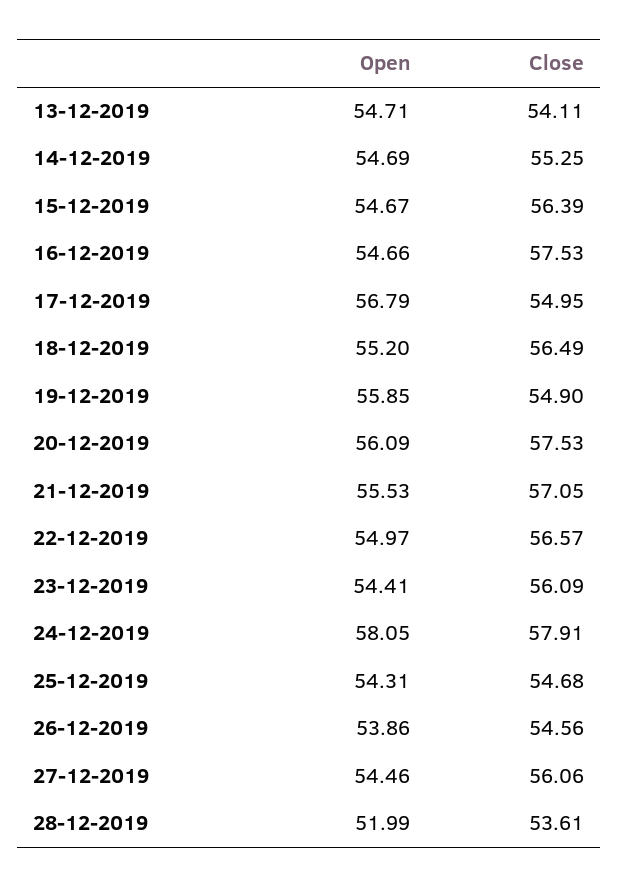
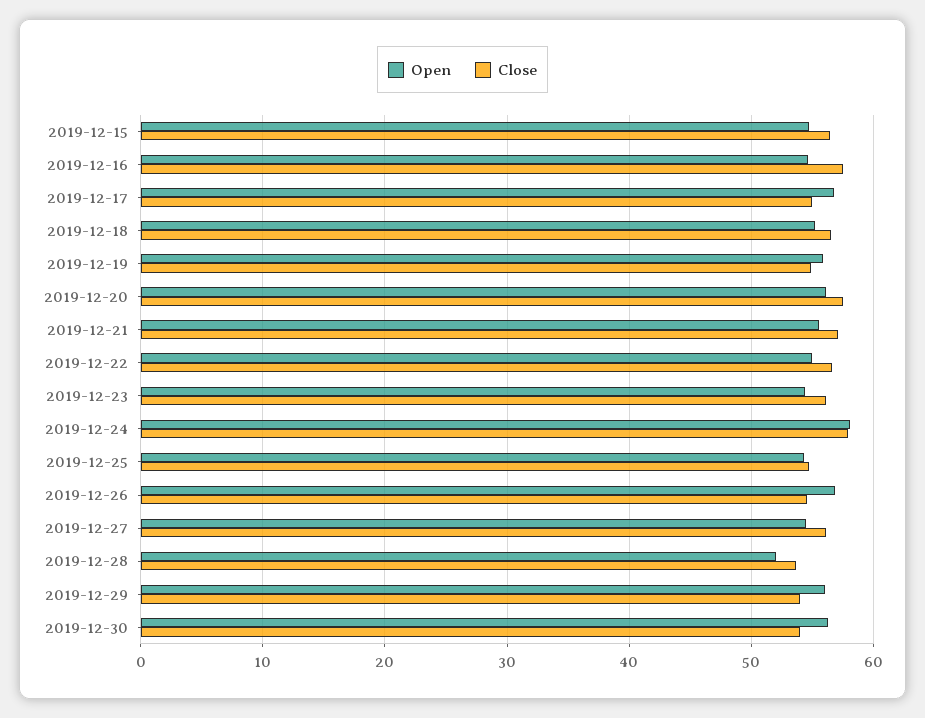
Open, 13-12-2019: 54.71 -> none
Close, 13-12-2019: 54.11 -> none
Open, 14-12-2019: 54.69 -> none
Close, 14-12-2019: 55.25 -> none
Open, 26-12-2019: 53.86 -> 57
Open, 2019-12-29: none -> 56
Close, 2019-12-29: none -> 54
Open, 2019-12-30: none -> 56
Close, 2019-12-30: none -> 54

